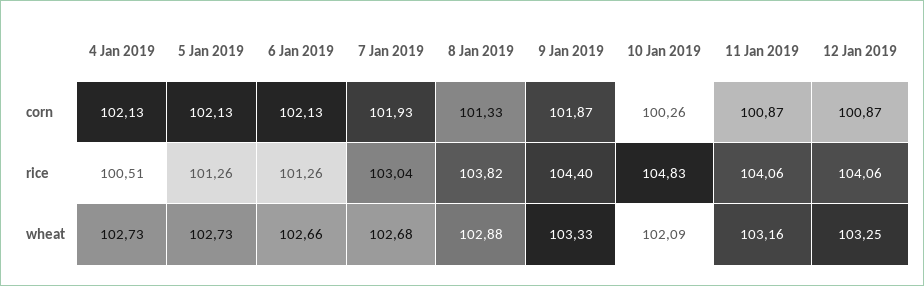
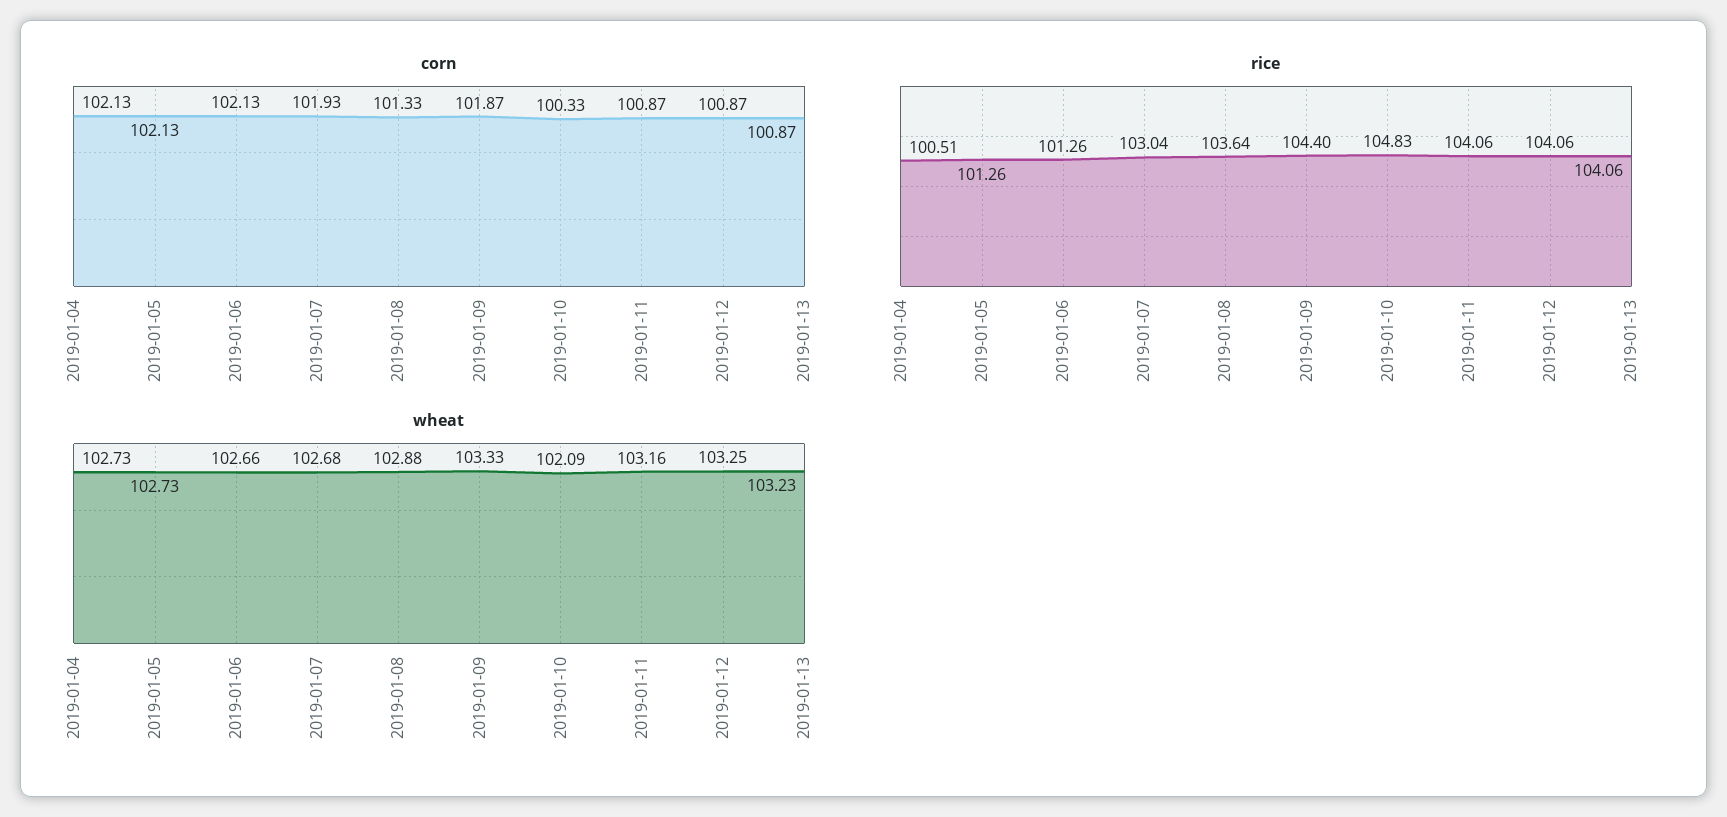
corn, 10 Jan 2019: 100.26 -> 100.33
rice, 8 Jan 2019: 103.82 -> 103.64
corn, 2019-01-13: none -> 100.87
rice, 2019-01-13: none -> 104.06
wheat, 2019-01-13: none -> 103.23

